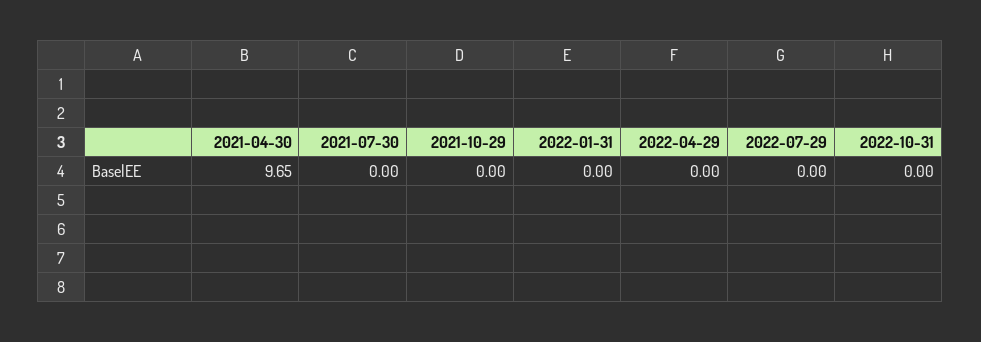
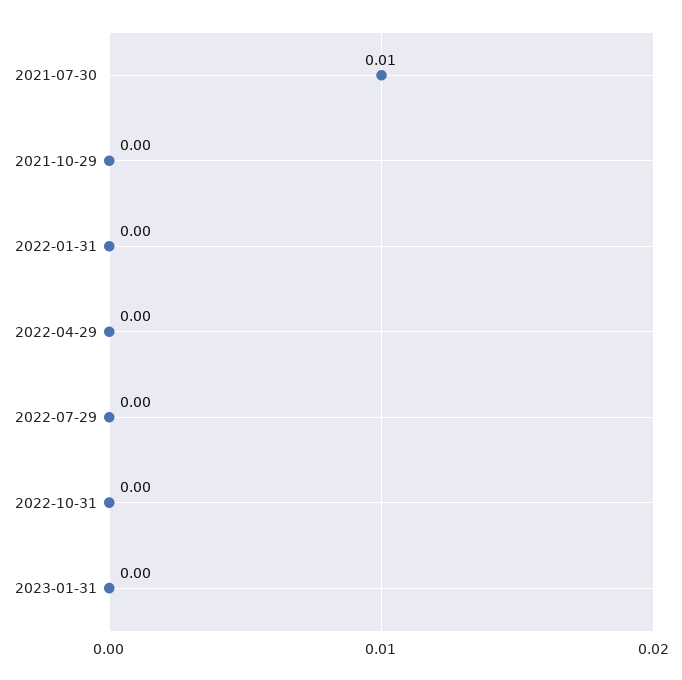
2021-04-30: 9.65 -> none
2021-07-30: 0 -> 0.01
2023-01-31: none -> 0

